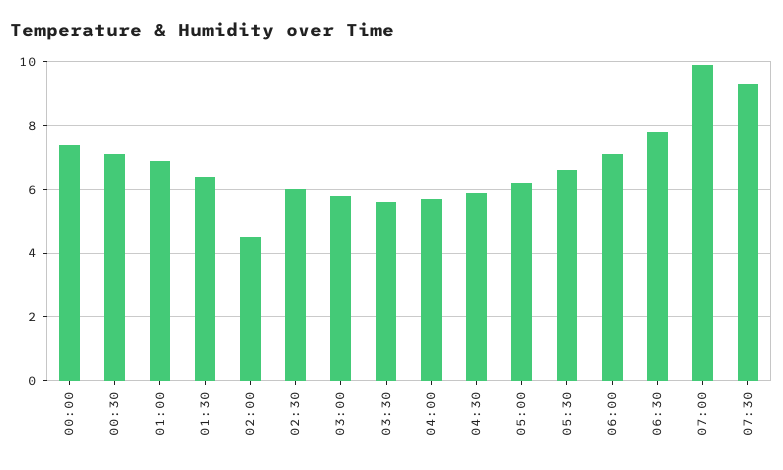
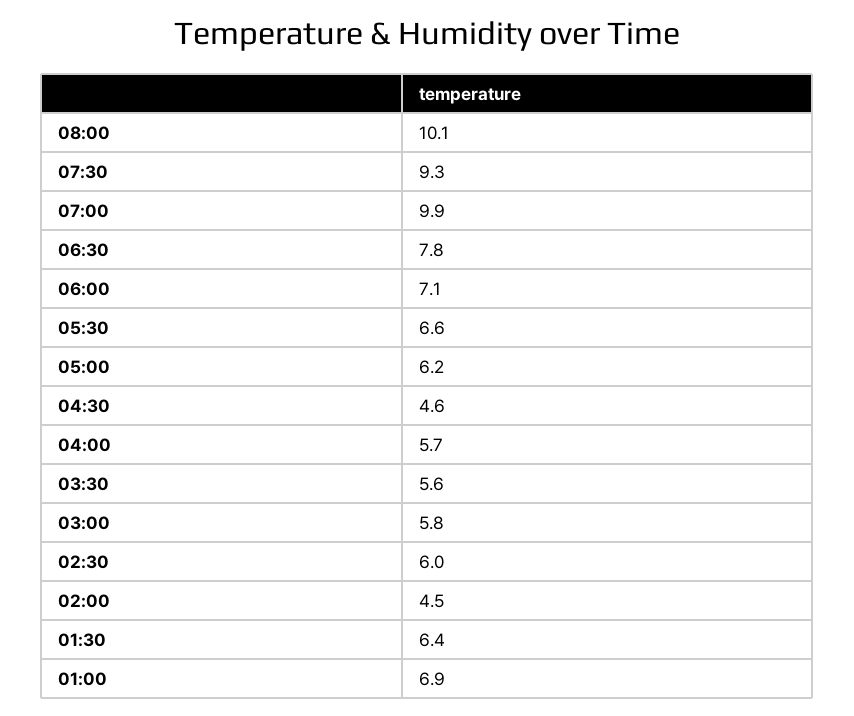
00:00: 7.5 -> none
00:30: 7 -> none
04:30: 6 -> 4.6
08:00: none -> 10.1

